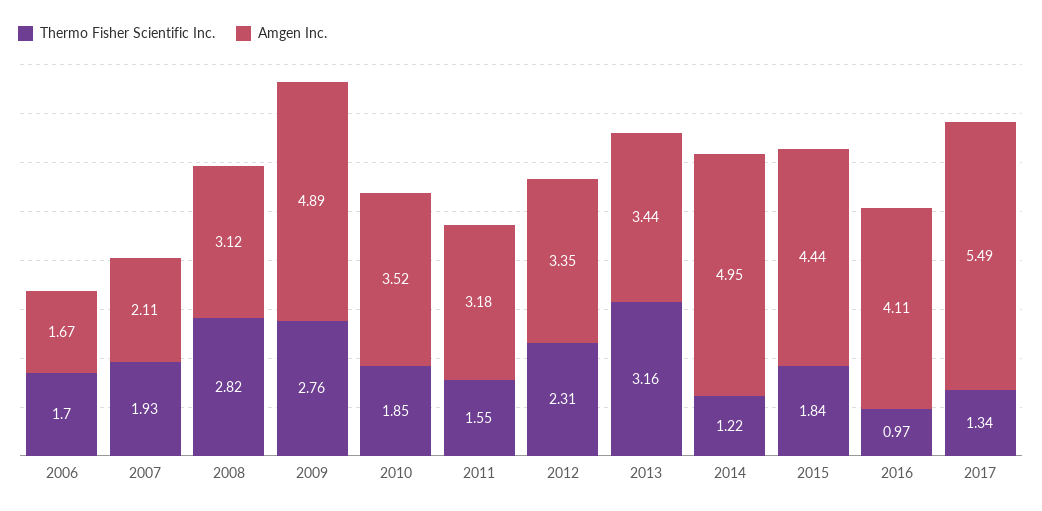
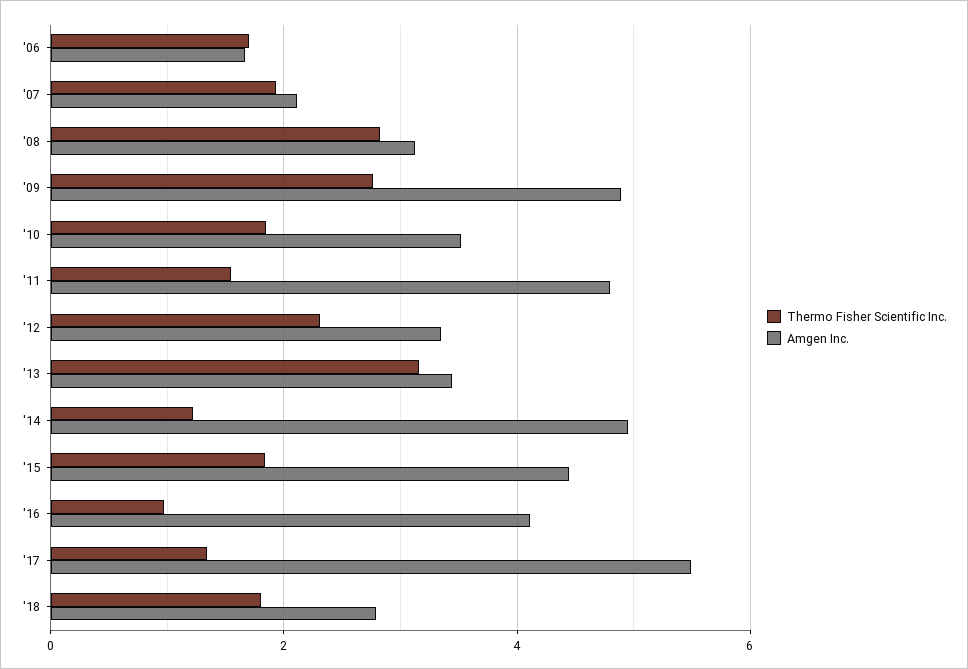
Amgen Inc., 2011: 3.18 -> 4.8
Thermo Fisher Scientific Inc., '18: none -> 1.8
Amgen Inc., '18: none -> 2.8

